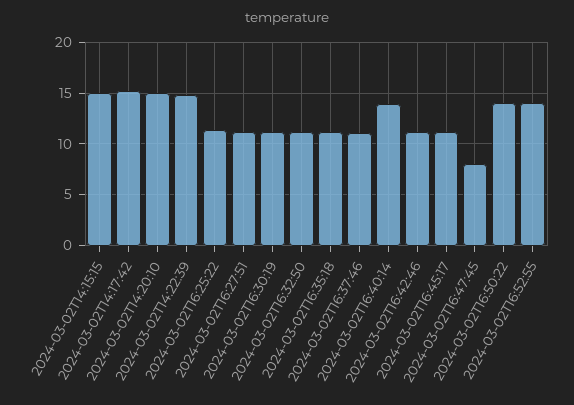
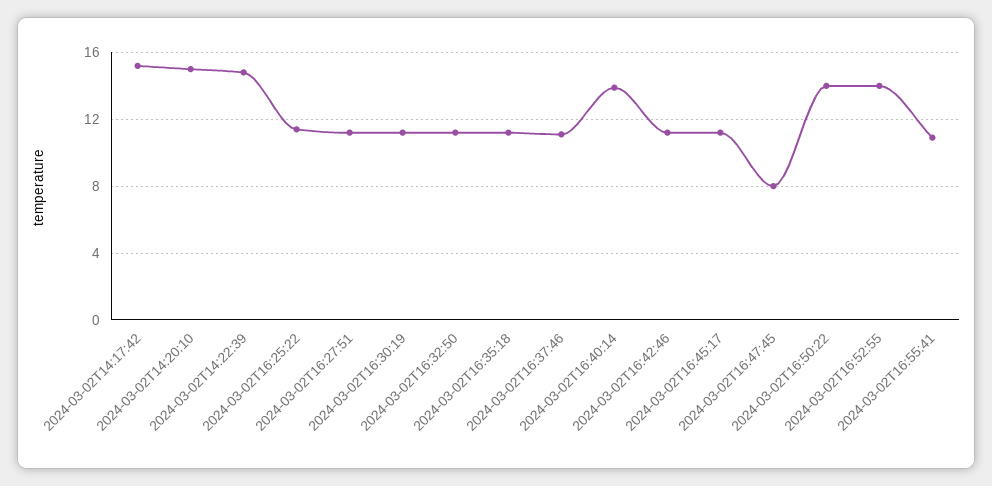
2024-03-02T14:15:15: 15 -> none
2024-03-02T16:55:41: none -> 11

